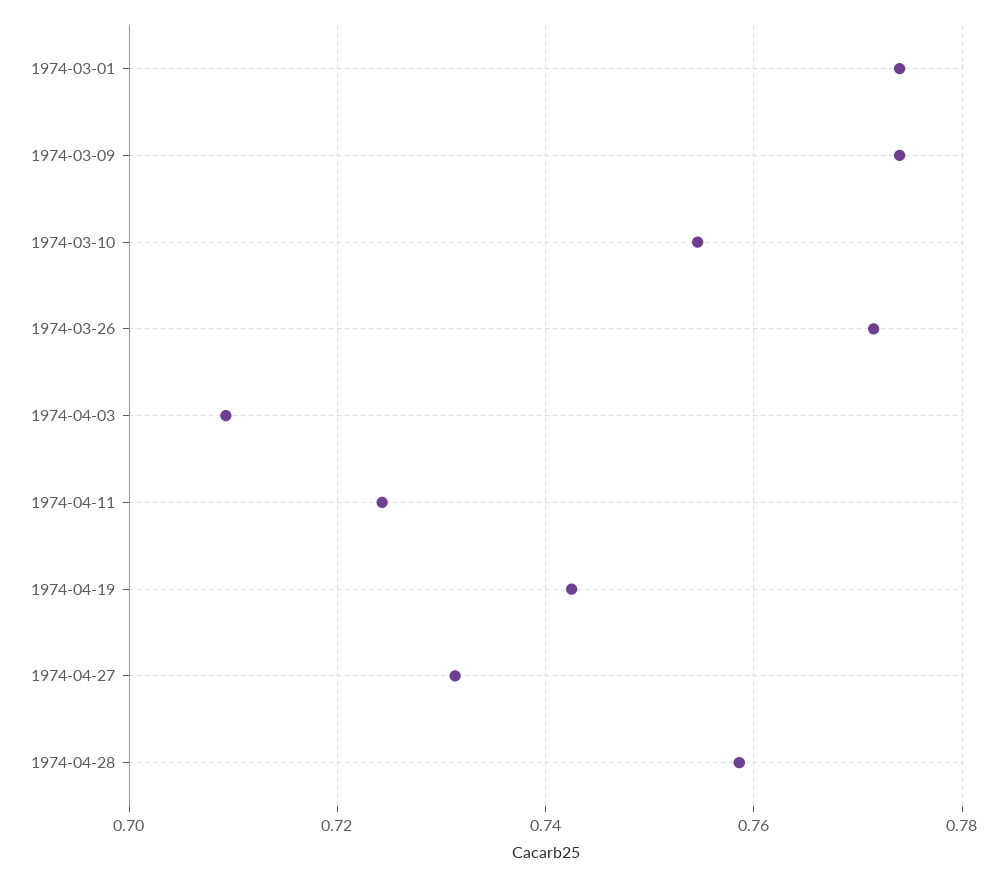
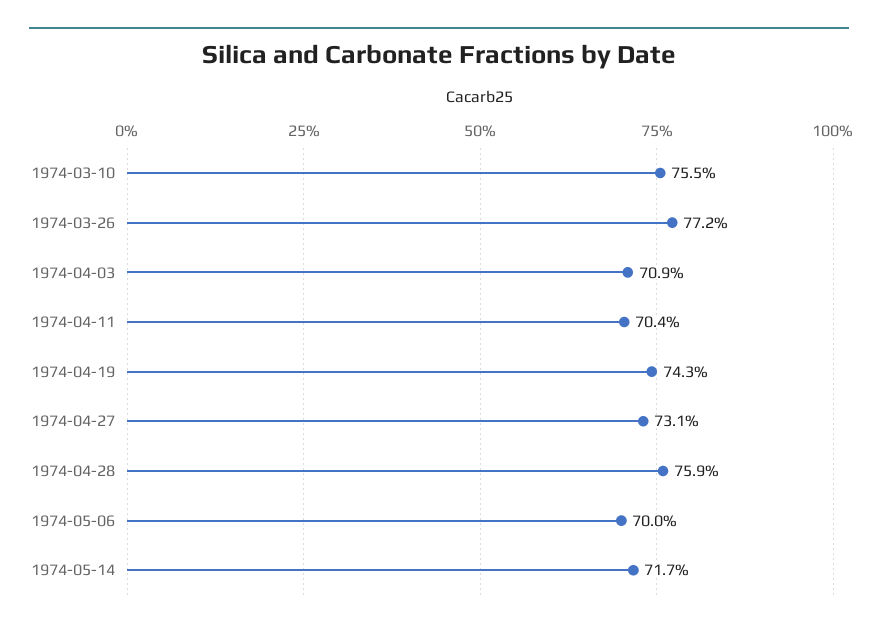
1974-03-01: 0.774 -> none
1974-03-09: 0.774 -> none
1974-04-11: 0.724 -> 0.704
1974-05-06: none -> 0.7
1974-05-14: none -> 0.717

